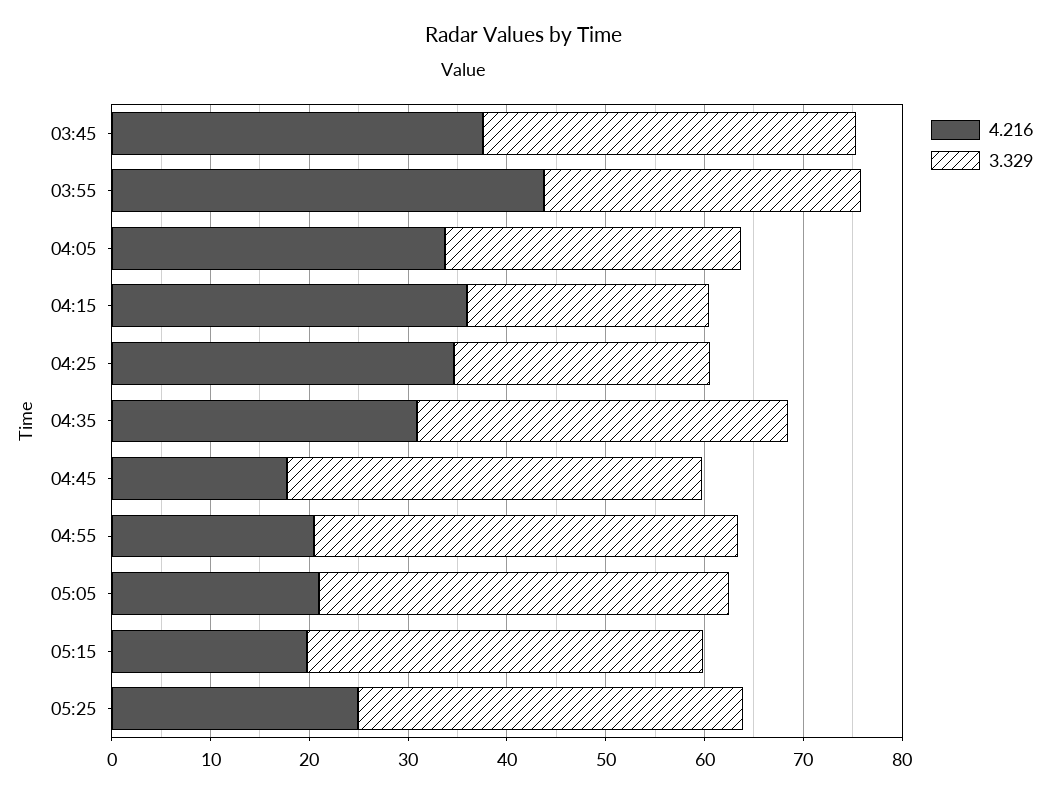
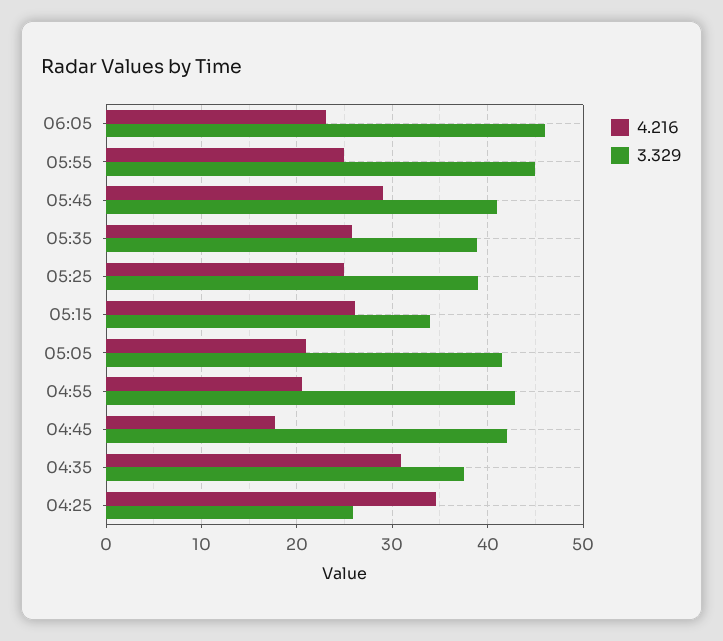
4.216, 03:45: 38 -> none
3.329, 03:45: 38 -> none
4.216, 03:55: 44 -> none
3.329, 03:55: 32 -> none
4.216, 04:05: 34 -> none
3.329, 04:05: 30 -> none
4.216, 04:15: 36 -> none
3.329, 04:15: 24 -> none
4.216, 05:15: 20 -> 26
3.329, 05:15: 40 -> 34
4.216, 06:05: none -> 23
3.329, 06:05: none -> 46
4.216, 05:55: none -> 25
3.329, 05:55: none -> 45
4.216, 05:45: none -> 29
3.329, 05:45: none -> 41
4.216, 05:35: none -> 26
3.329, 05:35: none -> 39

